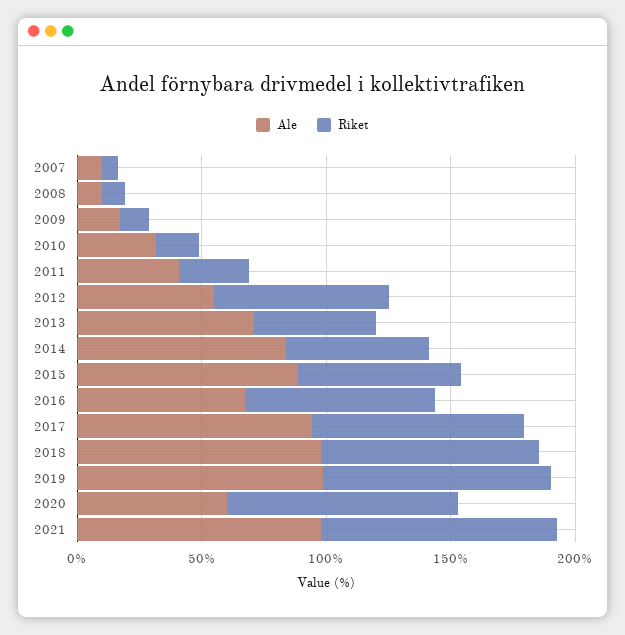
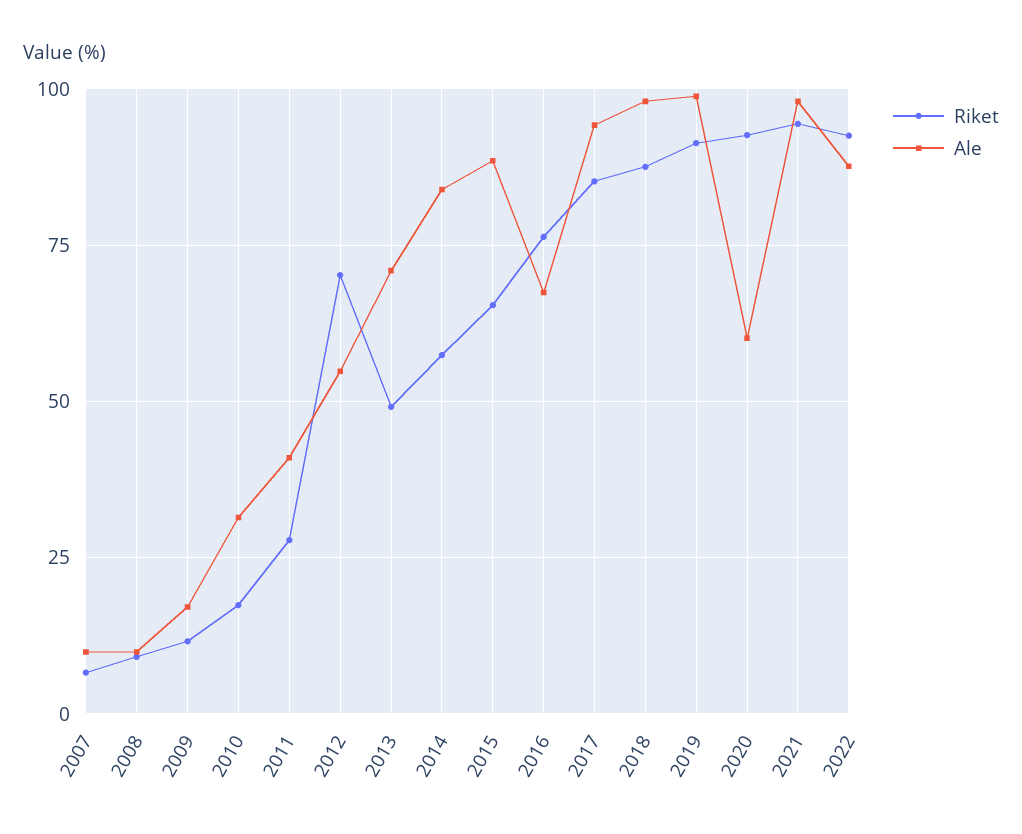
Riket, 2022: none -> 92.5
Ale, 2022: none -> 87.5

